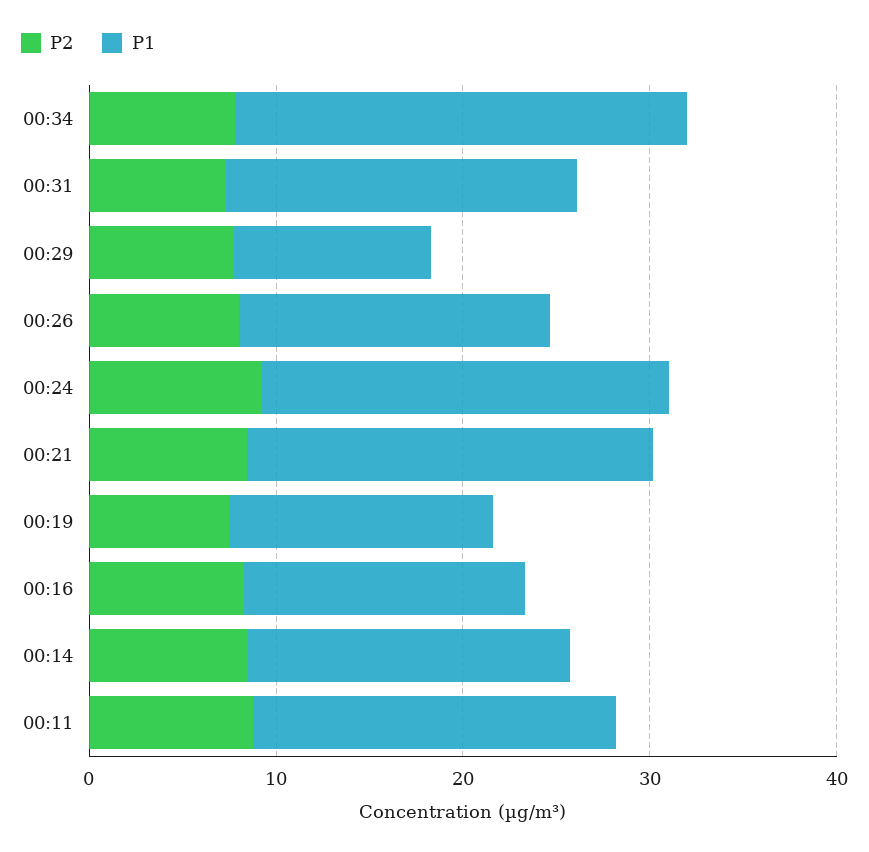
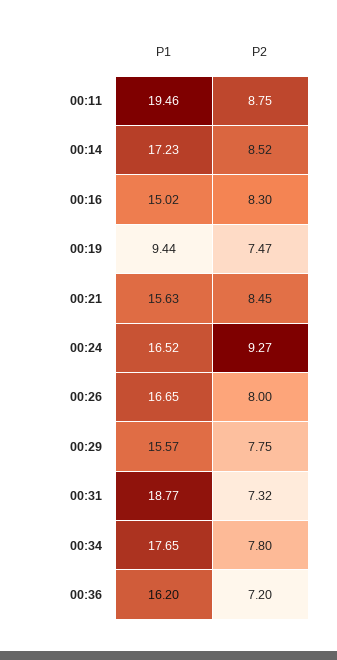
P1, 00:34: 24 -> 17.65
P1, 00:29: 10 -> 15.57
P1, 00:24: 22 -> 16.52
P1, 00:21: 22 -> 15.63
P1, 00:19: 14 -> 9.44
P1, 00:36: none -> 16.2
P2, 00:36: none -> 7.2

